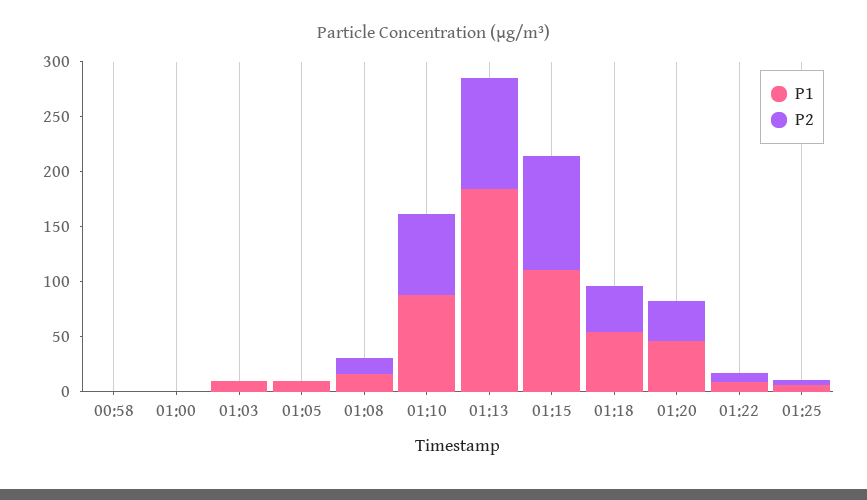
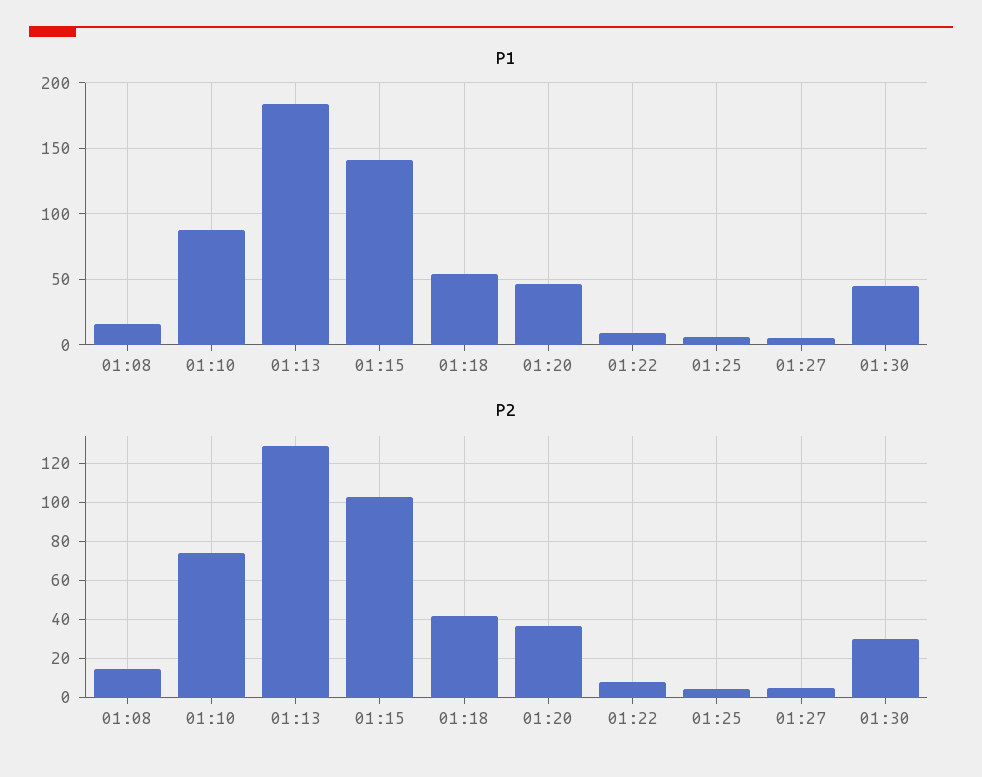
P1, 00:58: 0 -> none
P2, 00:58: 0 -> none
P1, 01:00: 0 -> none
P2, 01:00: 0 -> none
P1, 01:03: 10 -> none
P2, 01:03: 0 -> none
P1, 01:05: 10 -> none
P2, 01:05: 0 -> none
P2, 01:13: 100 -> 130
P1, 01:15: 110 -> 140
P1, 01:27: none -> 5
P1, 01:30: none -> 45
P2, 01:27: none -> 5
P2, 01:30: none -> 30

